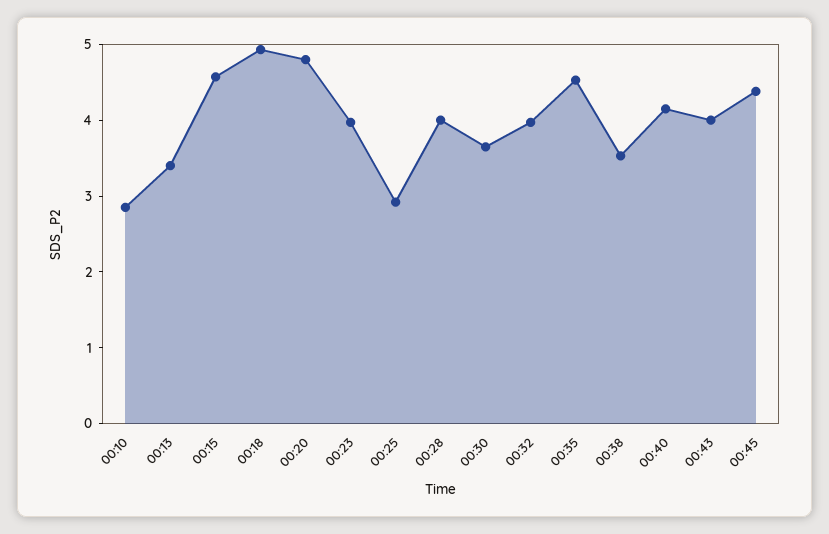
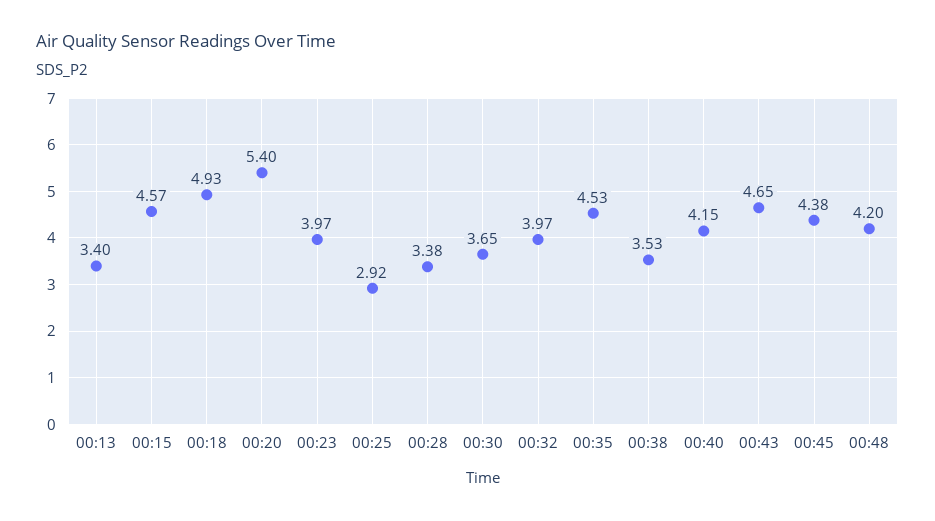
00:10: 2.8 -> none
00:20: 4.8 -> 5.4
00:28: 4 -> 3.38
00:43: 4 -> 4.65
00:48: none -> 4.2

